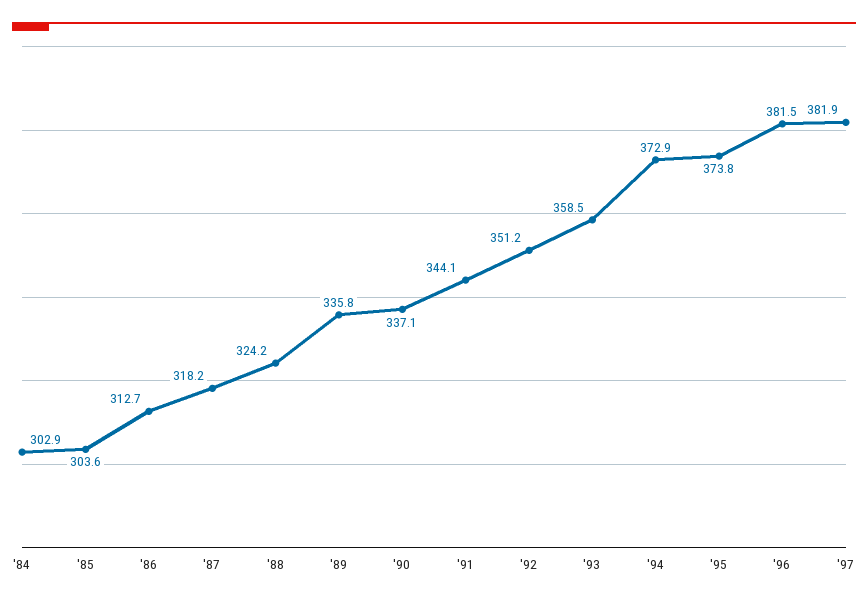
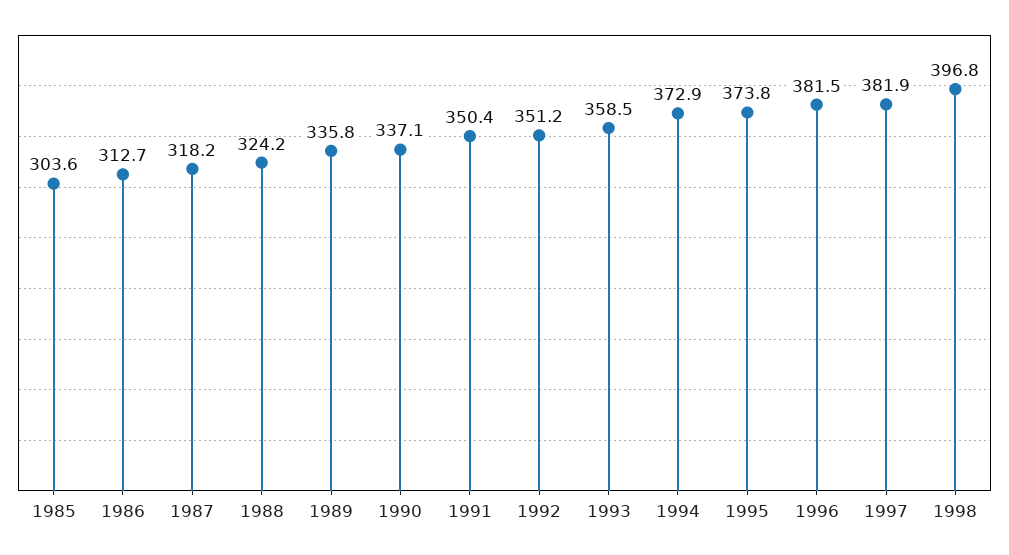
'84: 302.9 -> none
'91: 344.1 -> 350.4
1998: none -> 396.8

